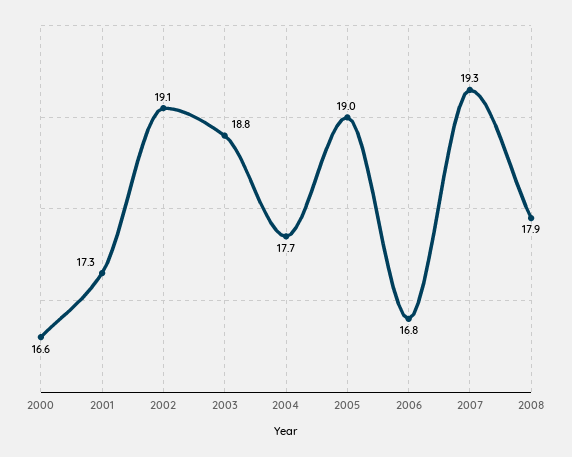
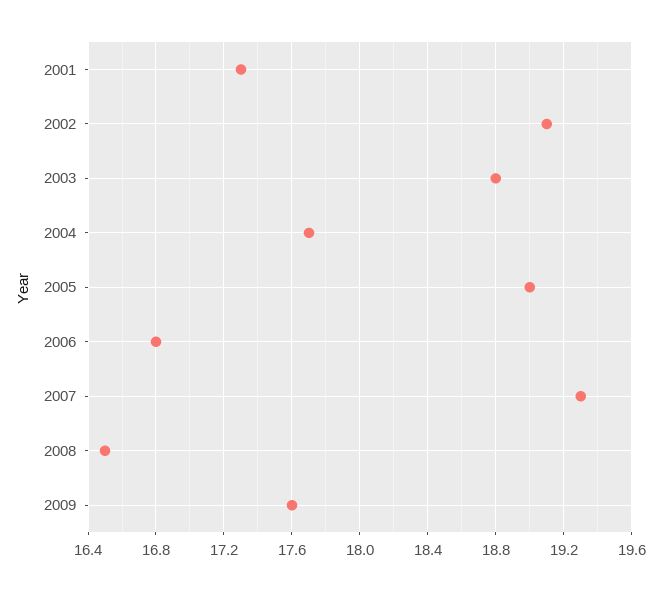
2000: 16.6 -> none
2008: 17.9 -> 16.5
2009: none -> 17.6

